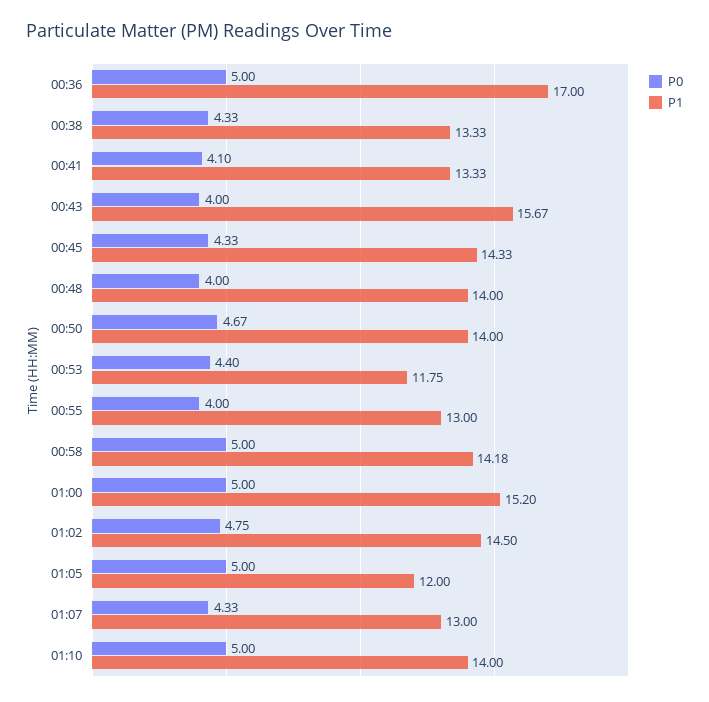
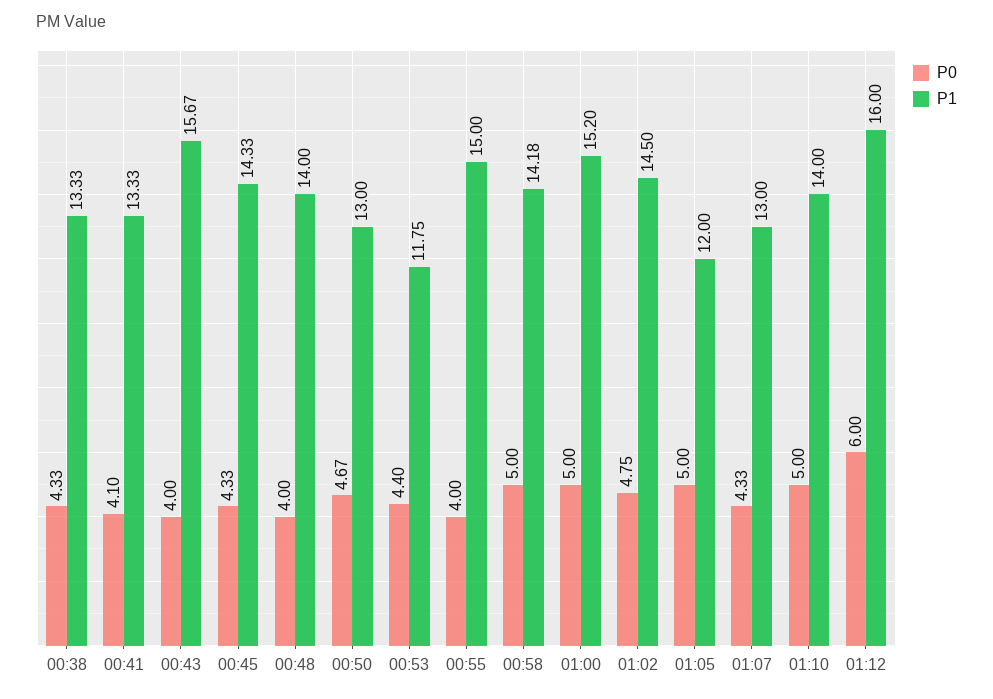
P0, 00:36: 5 -> none
P1, 00:36: 17 -> none
P1, 00:50: 14 -> 13
P1, 00:55: 13 -> 15
P0, 01:12: none -> 6
P1, 01:12: none -> 16

